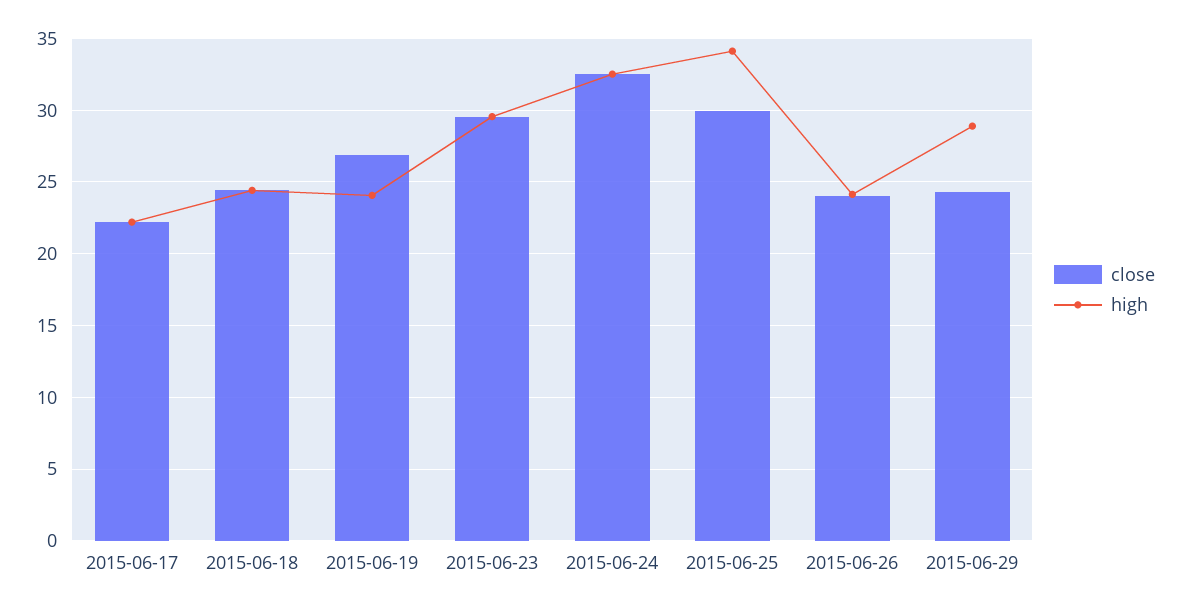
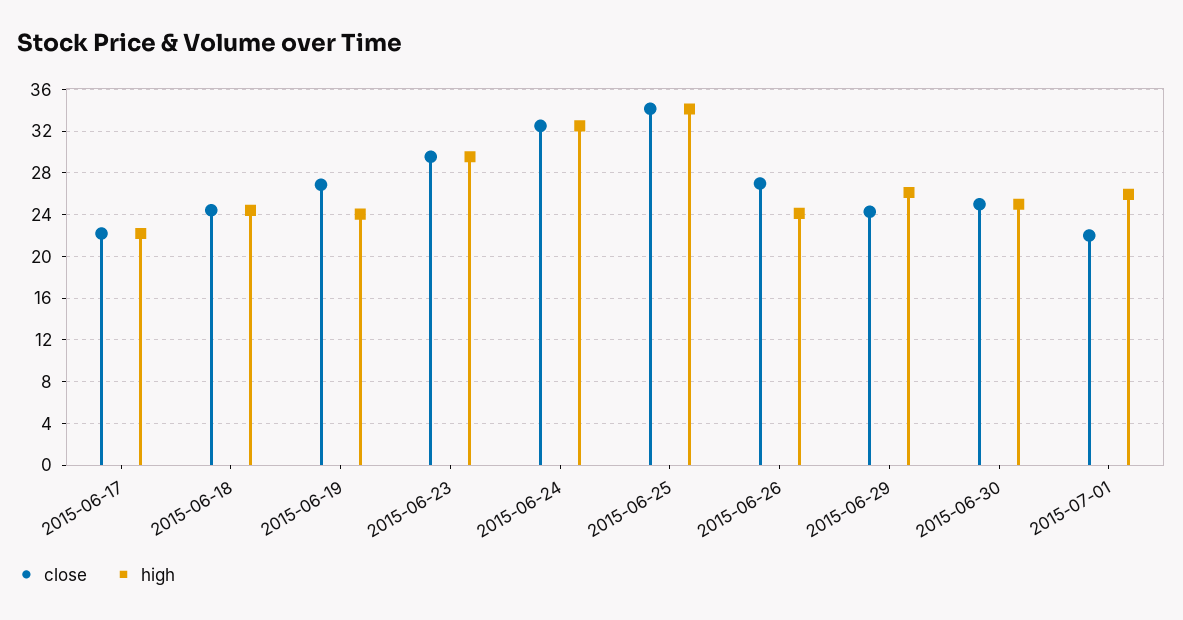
close, 2015-06-25: 30 -> 34
close, 2015-06-26: 24 -> 27
high, 2015-06-29: 29 -> 26
close, 2015-06-30: none -> 25
high, 2015-06-30: none -> 25
close, 2015-07-01: none -> 22
high, 2015-07-01: none -> 26

